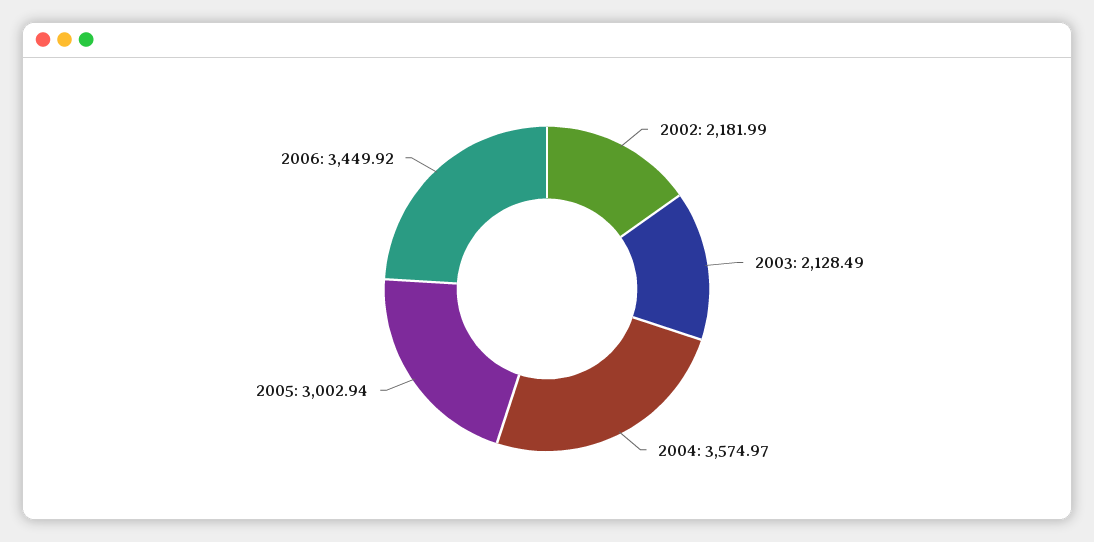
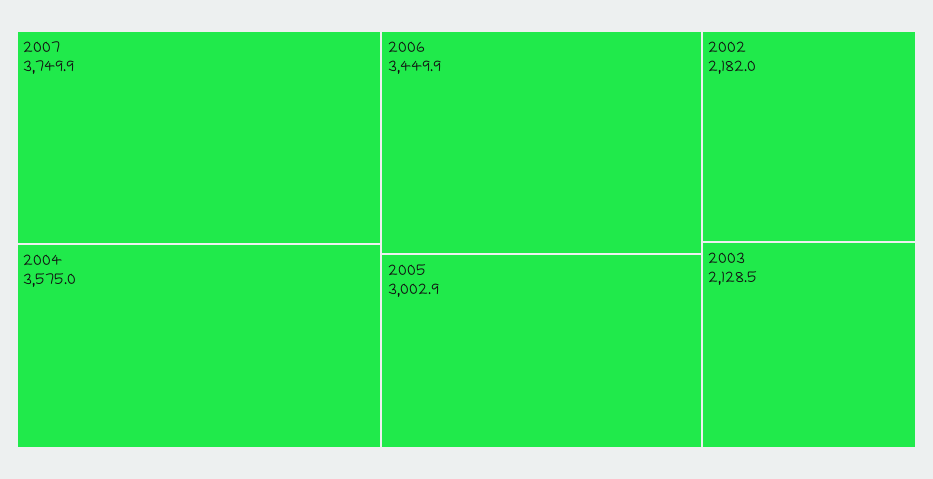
2007: none -> 3749.9

